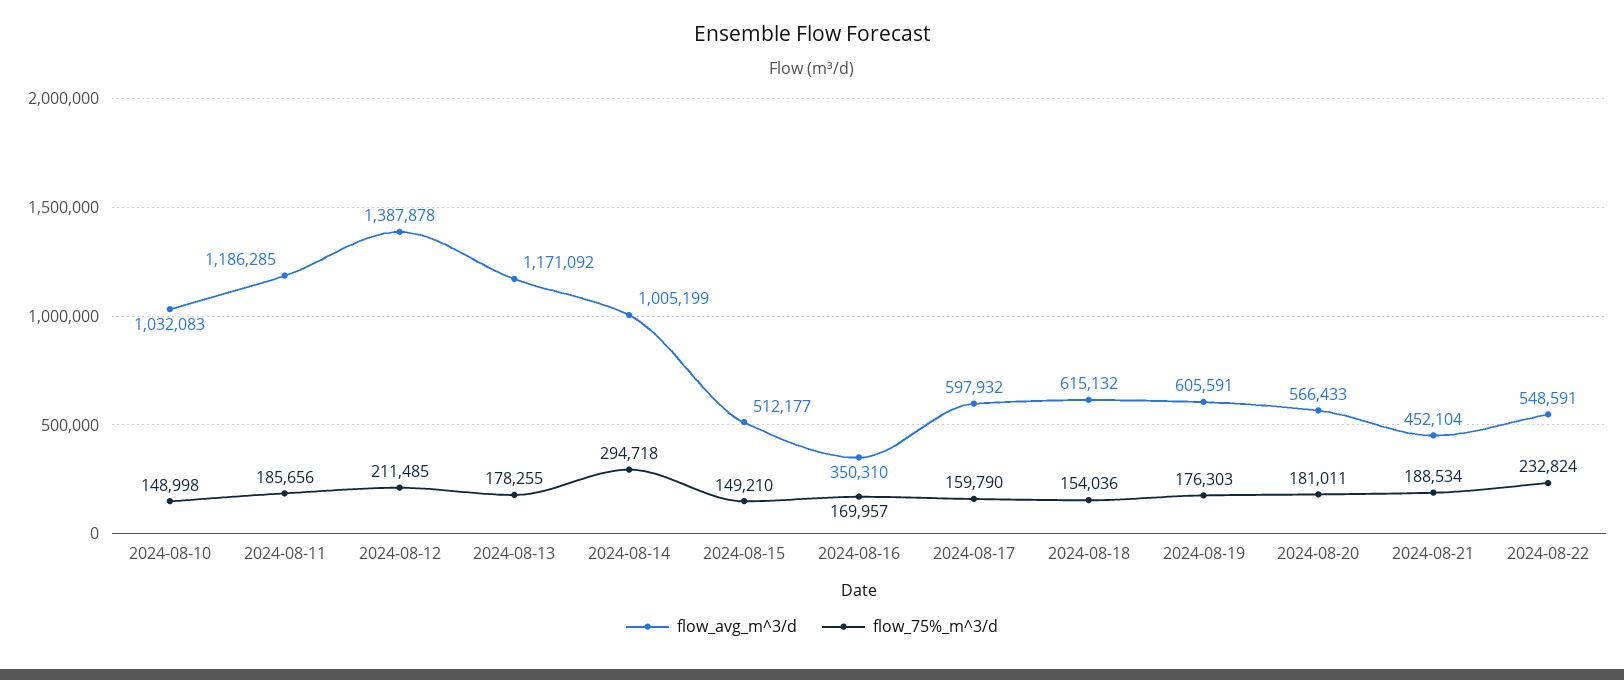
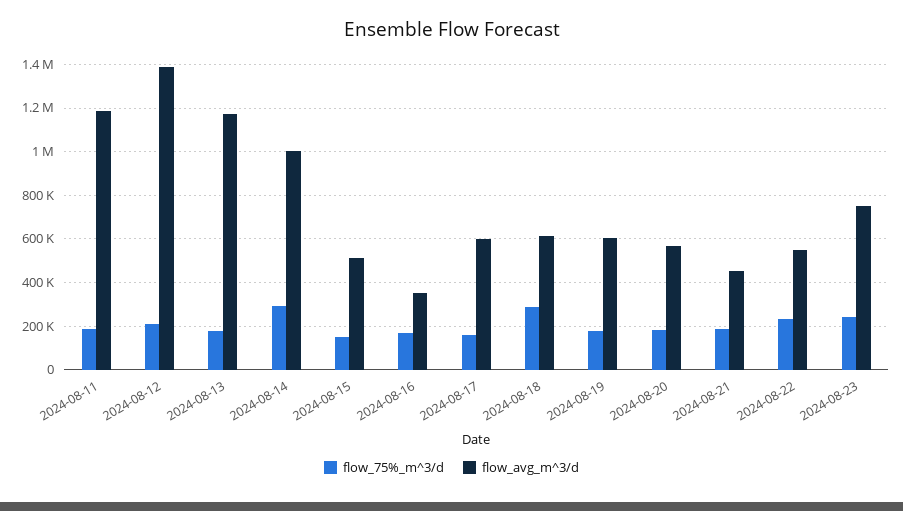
flow_avg_m^3/d, 2024-08-10: 1032083 -> none
flow_75%_m^3/d, 2024-08-10: 148998 -> none
flow_75%_m^3/d, 2024-08-18: 154036 -> 300000
flow_75%_m^3/d, 2024-08-23: none -> 250000
flow_avg_m^3/d, 2024-08-23: none -> 750000

